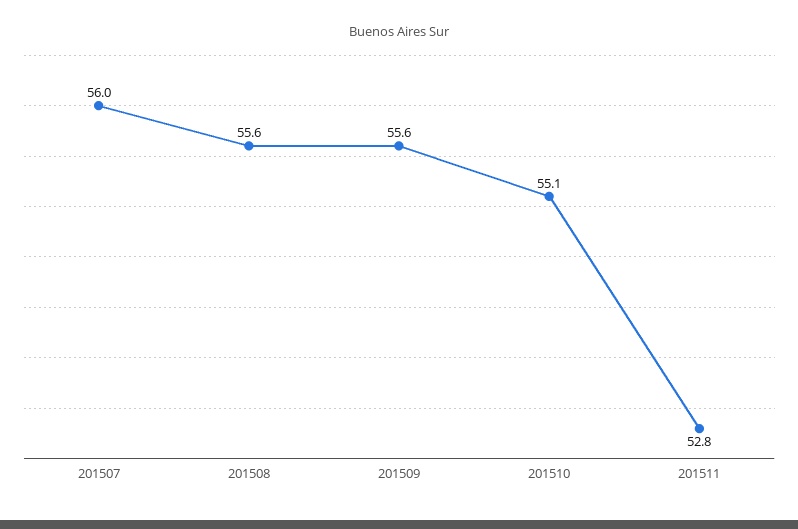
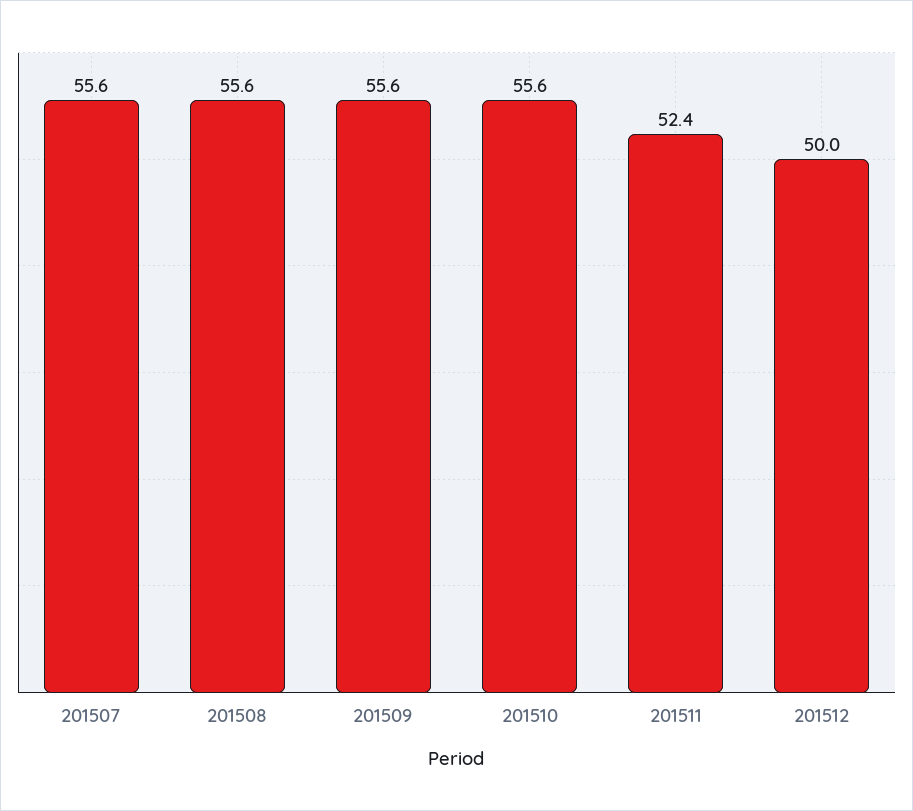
201507: 56 -> 55.6
201510: 55.1 -> 55.6
201511: 52.8 -> 52.4
201512: none -> 50

